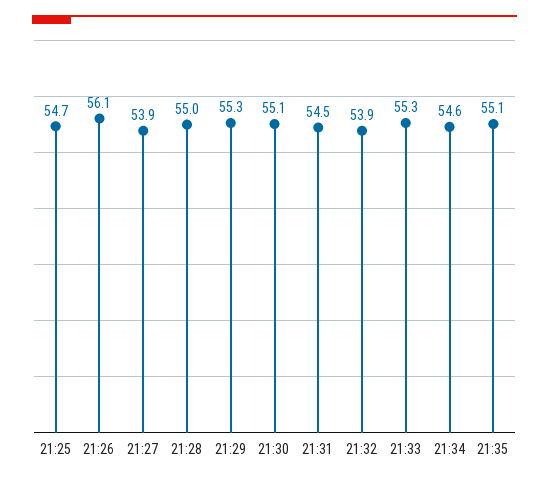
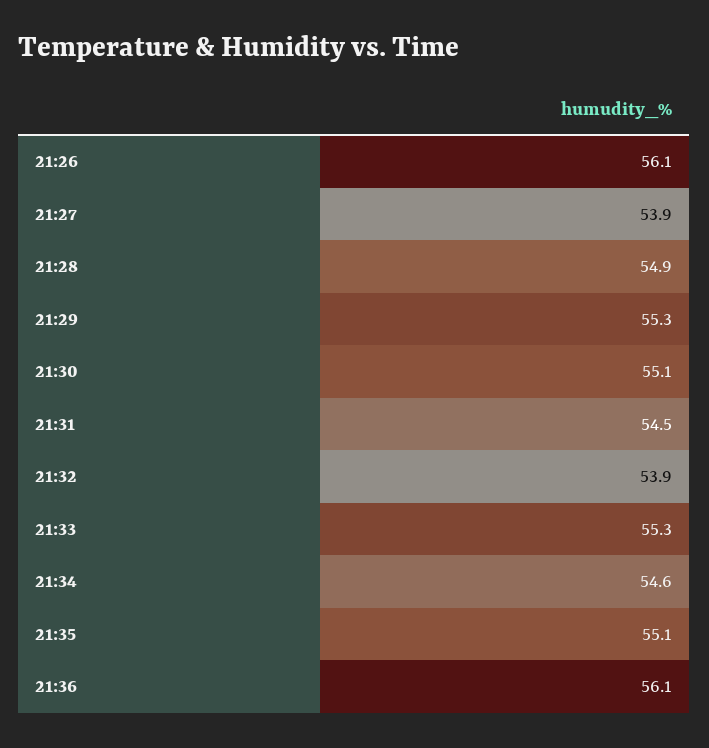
21:25: 54.7 -> none
21:28: 55 -> 54.9
21:36: none -> 56.1

